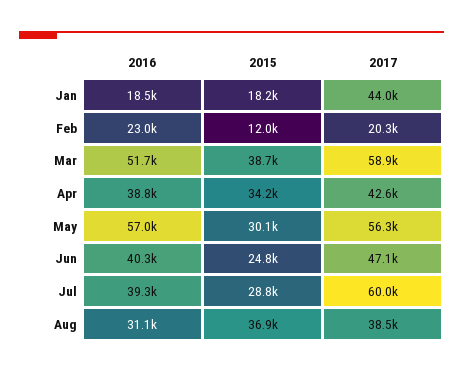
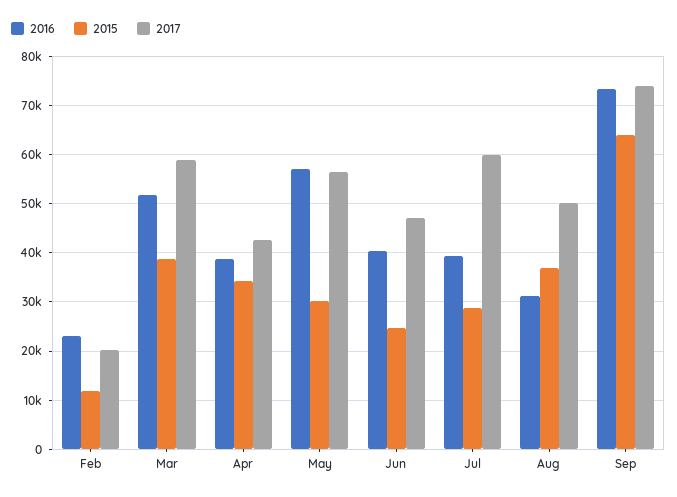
2016, Jan: 18500 -> none
2015, Jan: 18200 -> none
2017, Jan: 44000 -> none
2017, Aug: 38500 -> 50000
2016, Sep: none -> 74000
2015, Sep: none -> 64000
2017, Sep: none -> 74000

